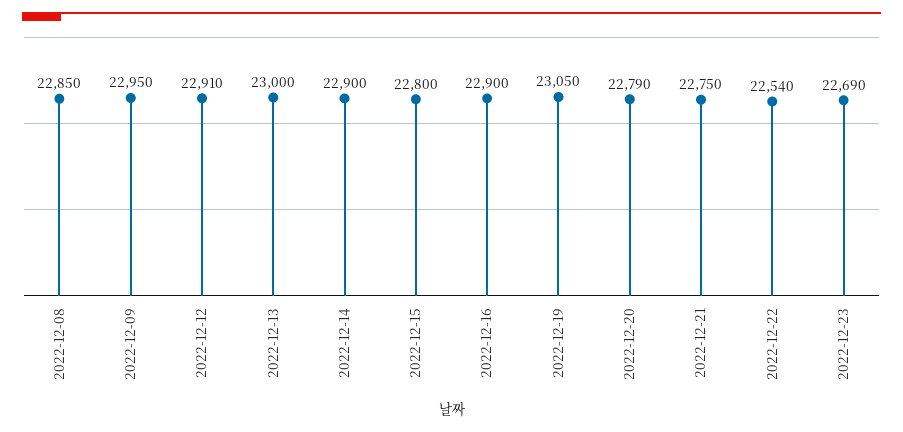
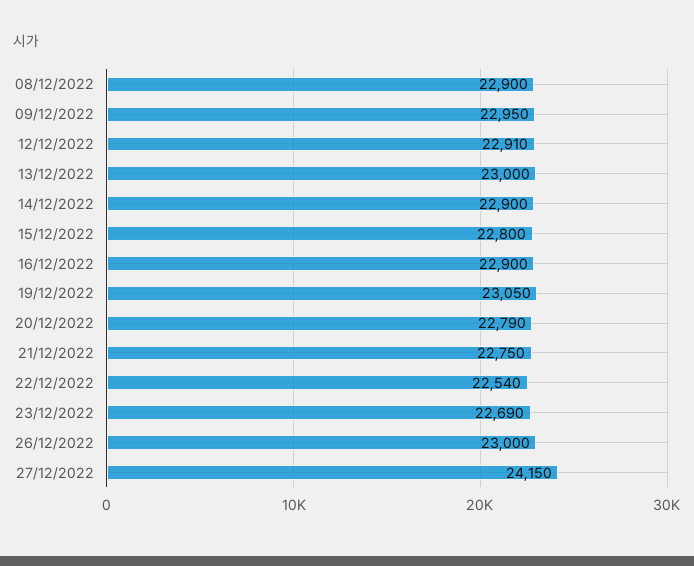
2022-12-08: 22850 -> 22900
26/12/2022: none -> 23000
27/12/2022: none -> 24150

